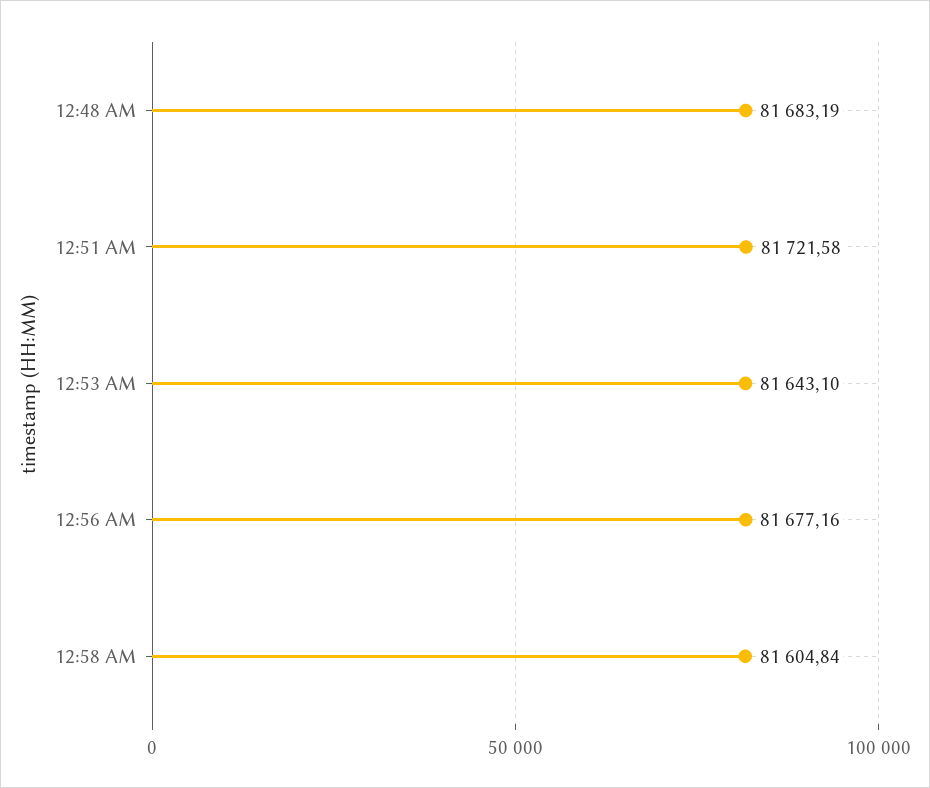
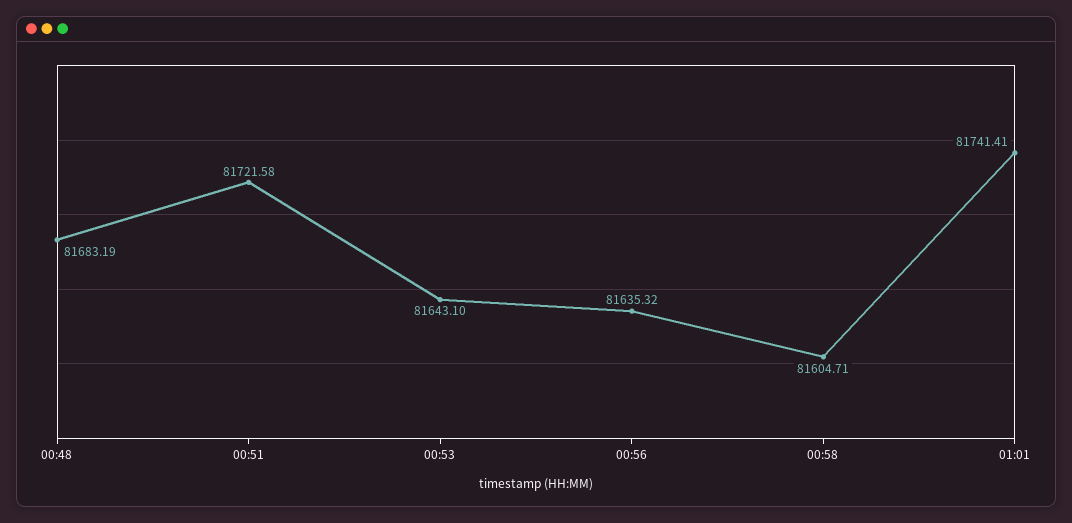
12:56 AM: 81677.16 -> 81635.32
12:58 AM: 81604.84 -> 81604.71
01:01: none -> 81741.41

